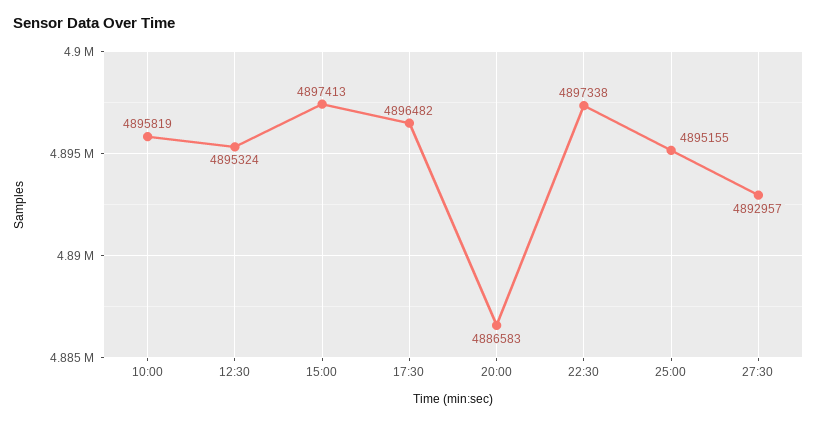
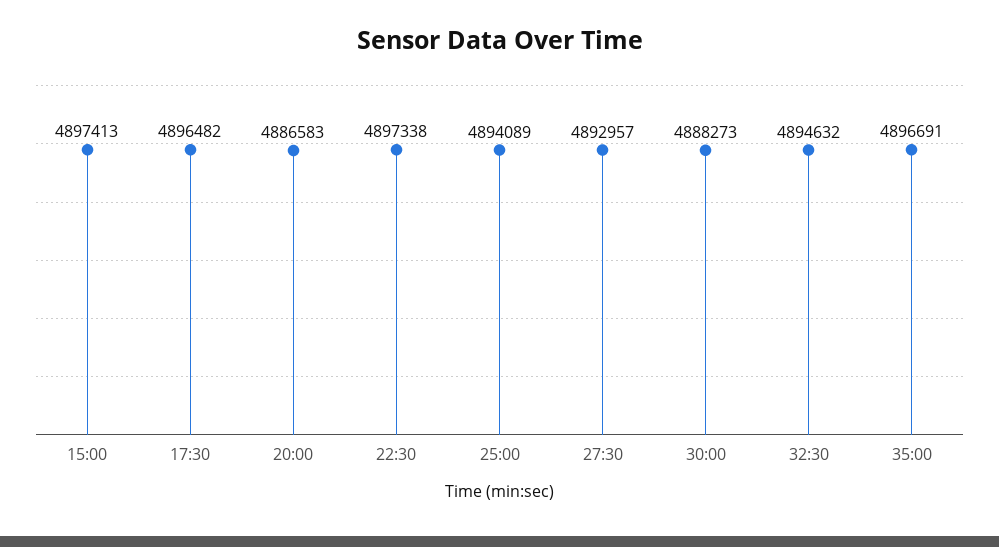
10:00: 4895819 -> none
12:30: 4895324 -> none
25:00: 4895155 -> 4894089
30:00: none -> 4888273
32:30: none -> 4894632
35:00: none -> 4896691

